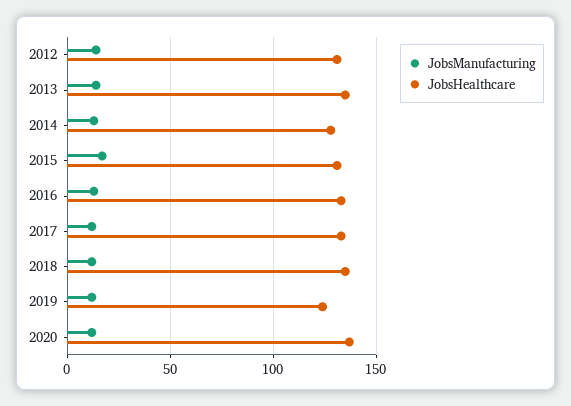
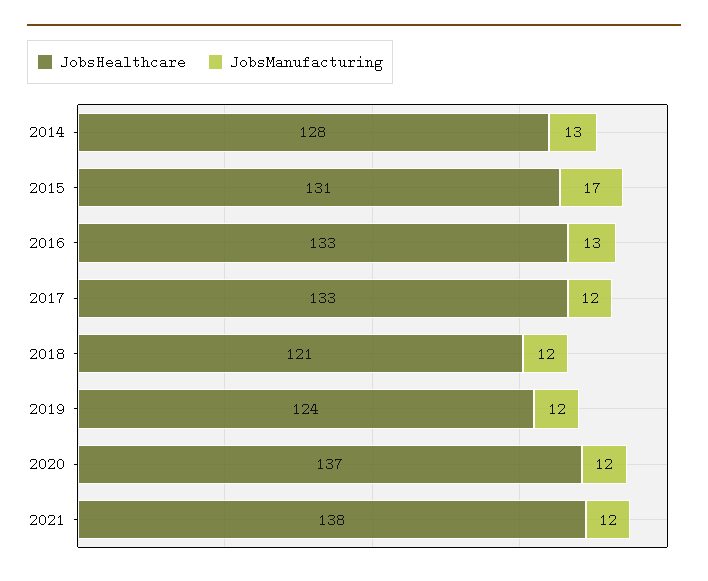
JobsManufacturing, 2012: 15 -> none
JobsHealthcare, 2012: 130 -> none
JobsManufacturing, 2013: 15 -> none
JobsHealthcare, 2013: 135 -> none
JobsHealthcare, 2018: 135 -> 121
JobsHealthcare, 2021: none -> 138
JobsManufacturing, 2021: none -> 12

